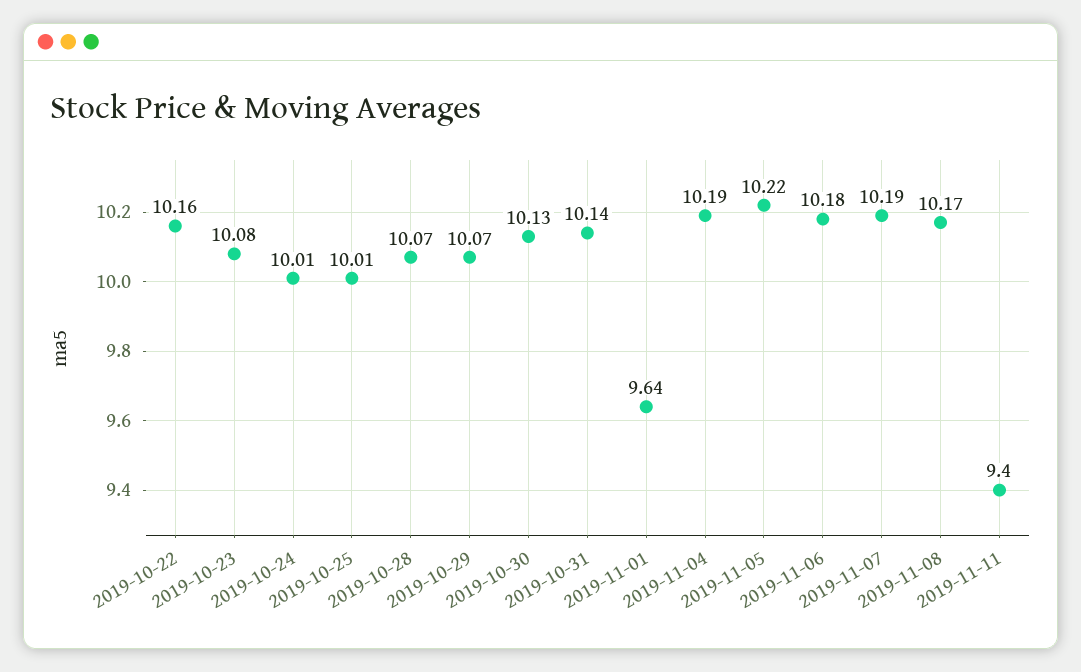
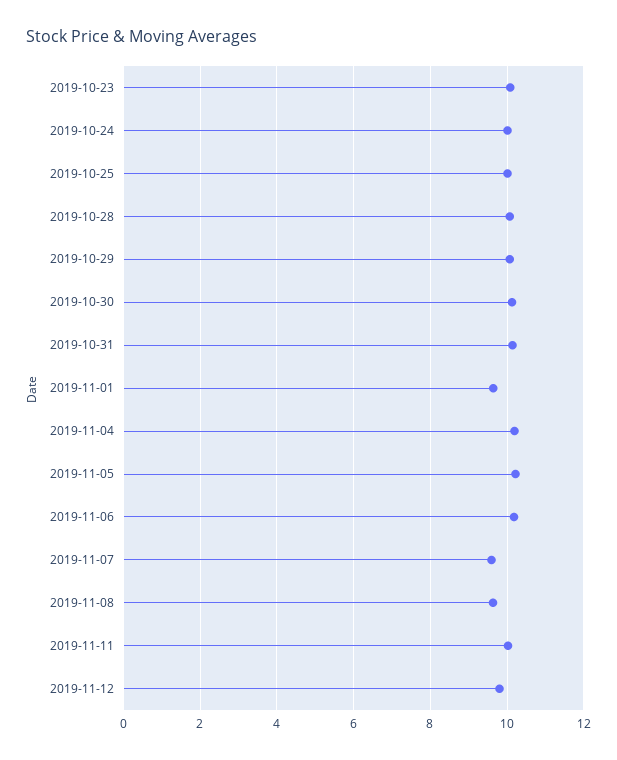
2019-10-22: 10.16 -> none
2019-11-07: 10.19 -> 9.6
2019-11-08: 10.17 -> 9.6
2019-11-11: 9.4 -> 10
2019-11-12: none -> 9.8

